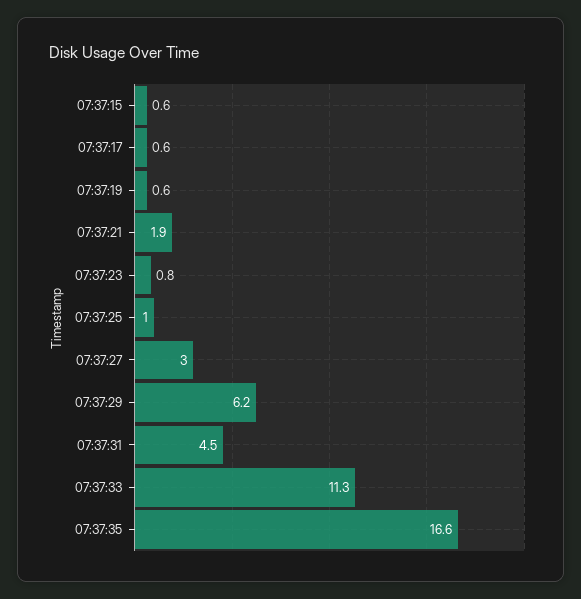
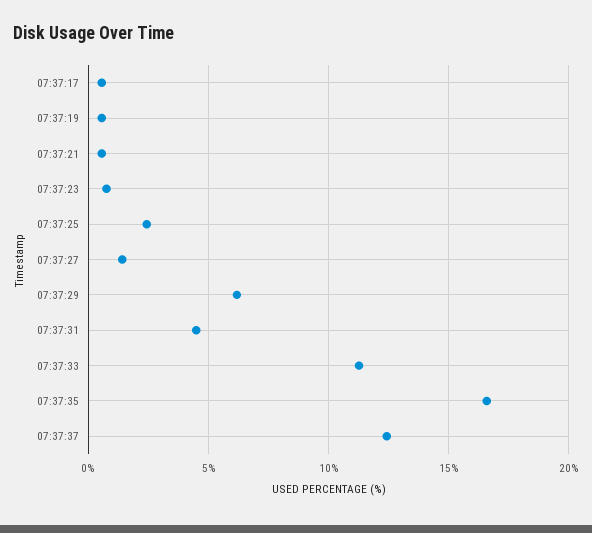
07:37:15: 0.6 -> none
07:37:21: 1.9 -> 0.5
07:37:25: 1 -> 2.5
07:37:27: 3 -> 1.5
07:37:37: none -> 12.5

